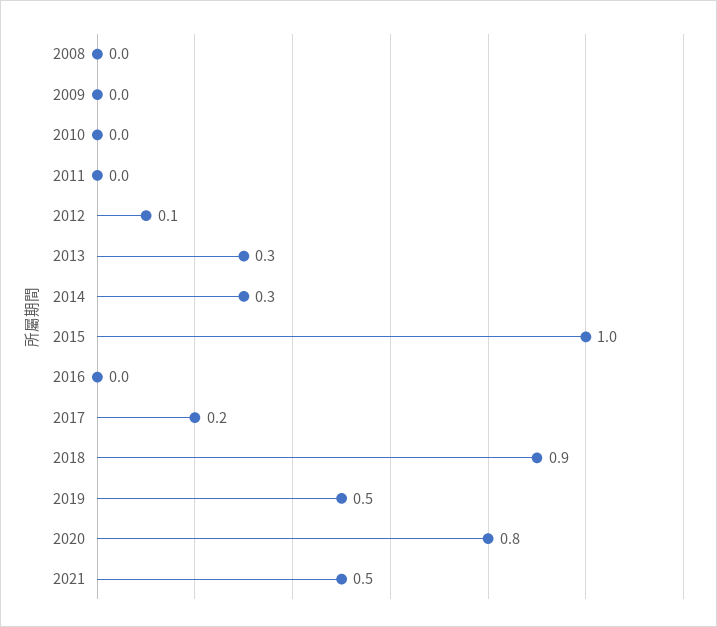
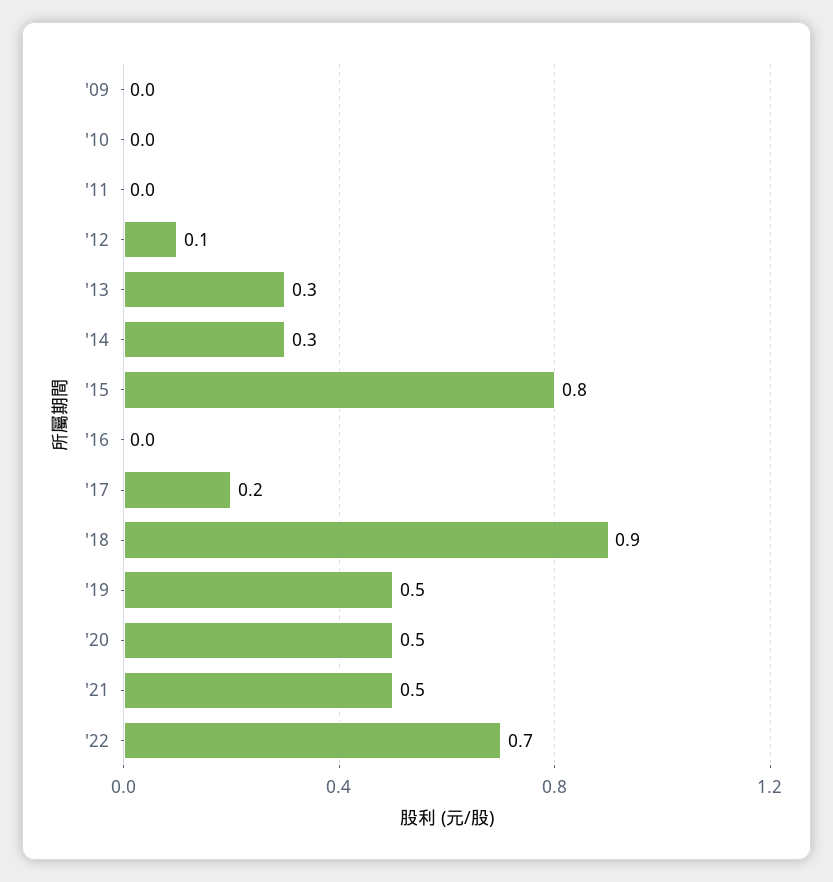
2008: 0 -> none
2015: 1 -> 0.8
2020: 0.8 -> 0.5
'22: none -> 0.7

